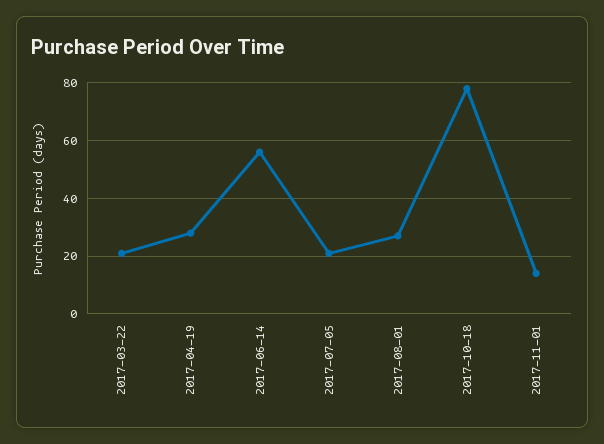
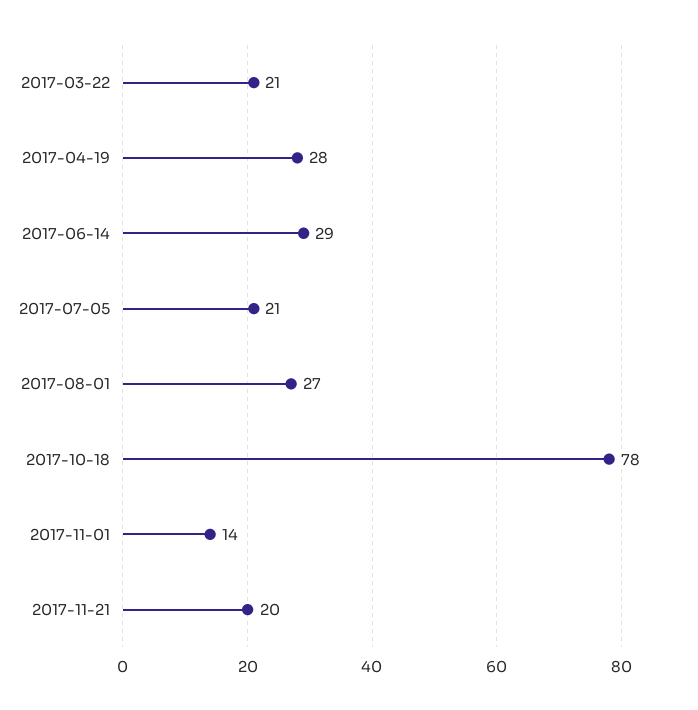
2017-06-14: 55 -> 29
2017-11-21: none -> 20

